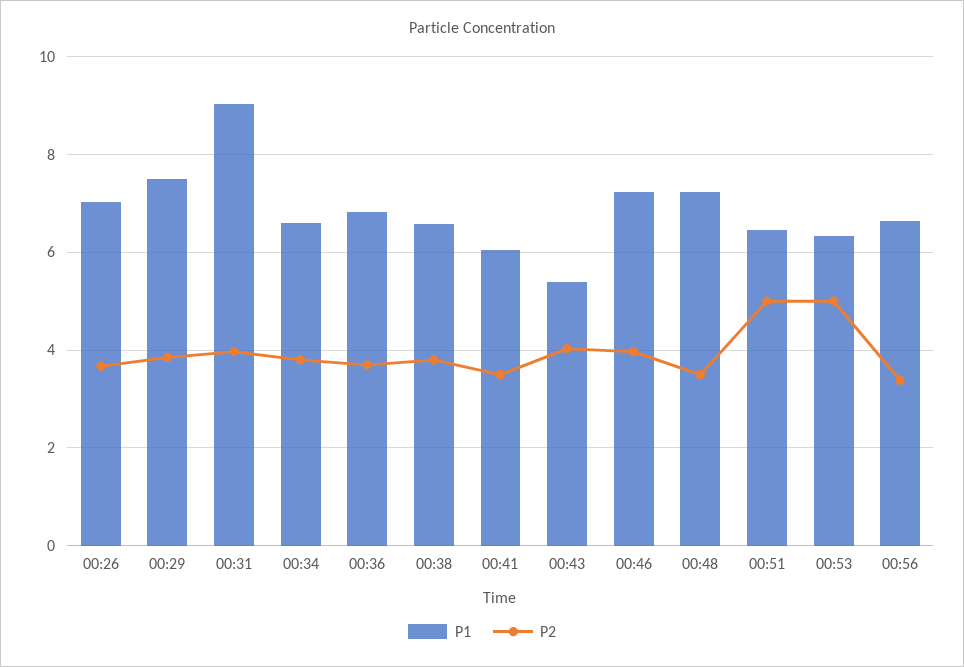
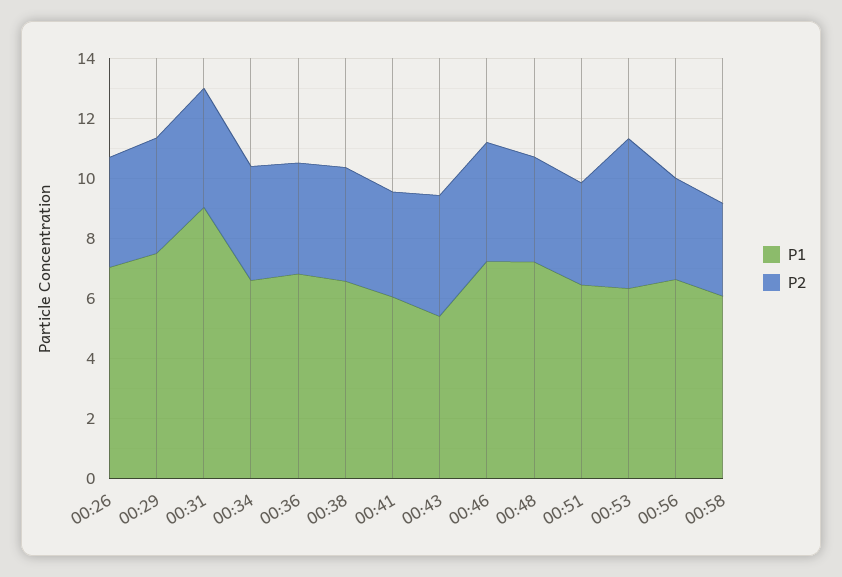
P2, 00:51: 5 -> 3.5
P1, 00:58: none -> 6
P2, 00:58: none -> 3

